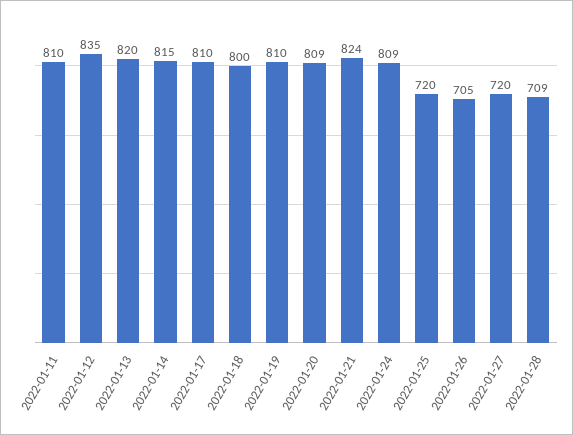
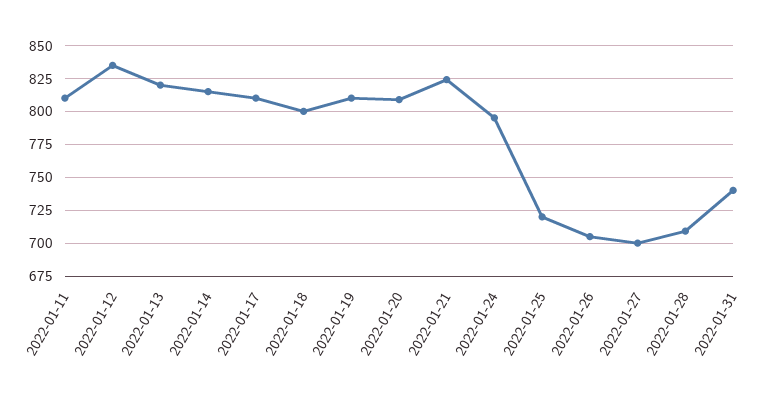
2022-01-24: 809 -> 795
2022-01-27: 720 -> 700
2022-01-31: none -> 740

